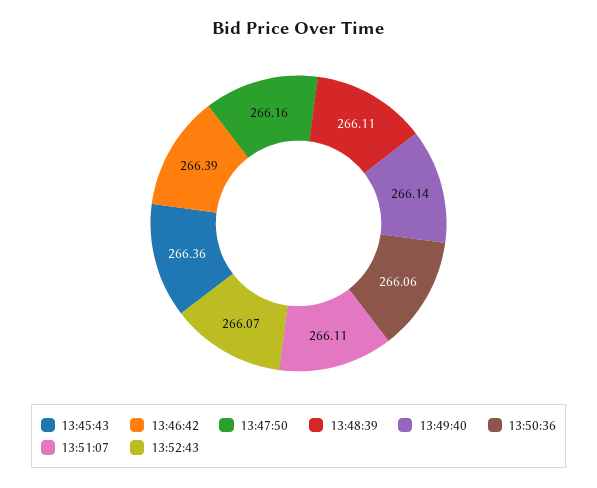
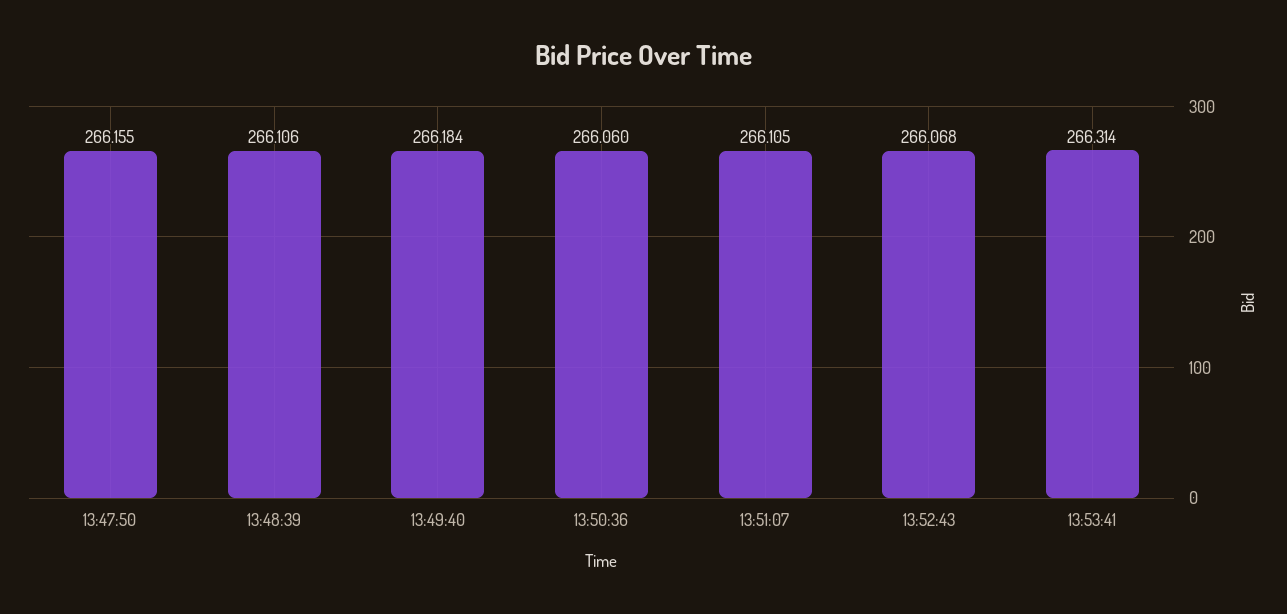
13:45:43: 266.36 -> none
13:46:42: 266.39 -> none
13:49:40: 266.14 -> 266.184
13:53:41: none -> 266.314

